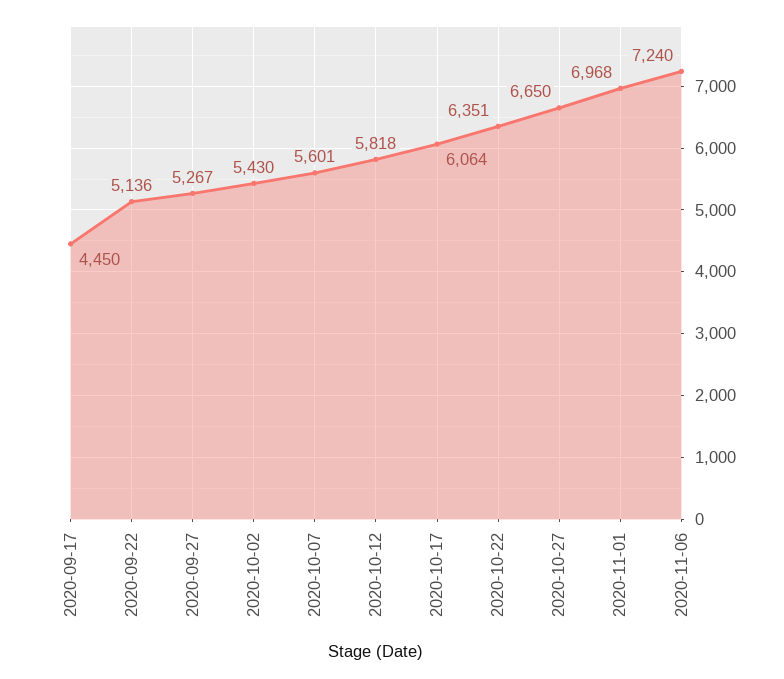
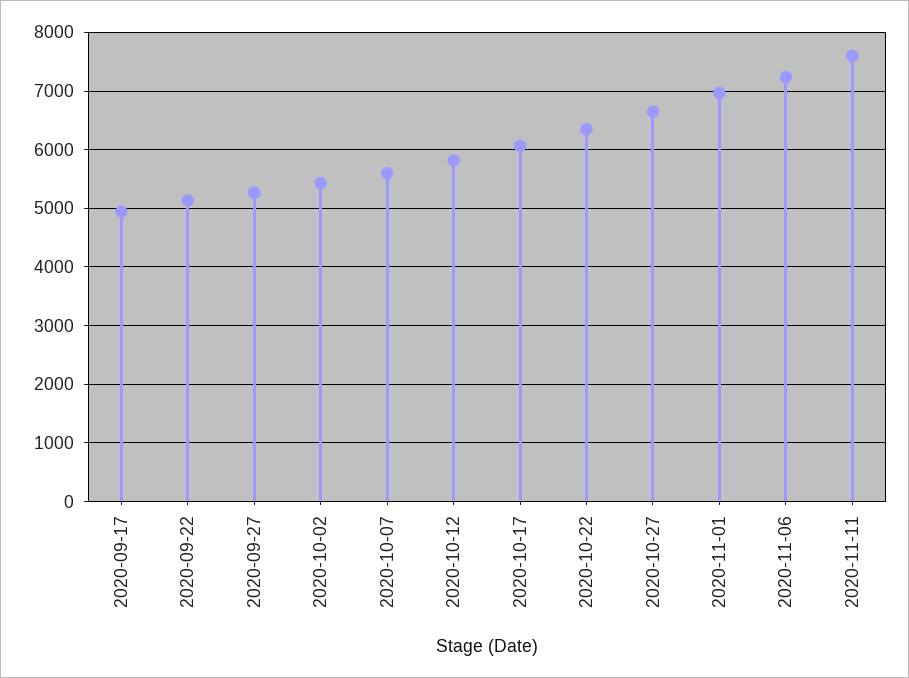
2020-09-17: 4450 -> 5000
2020-11-11: none -> 7600

